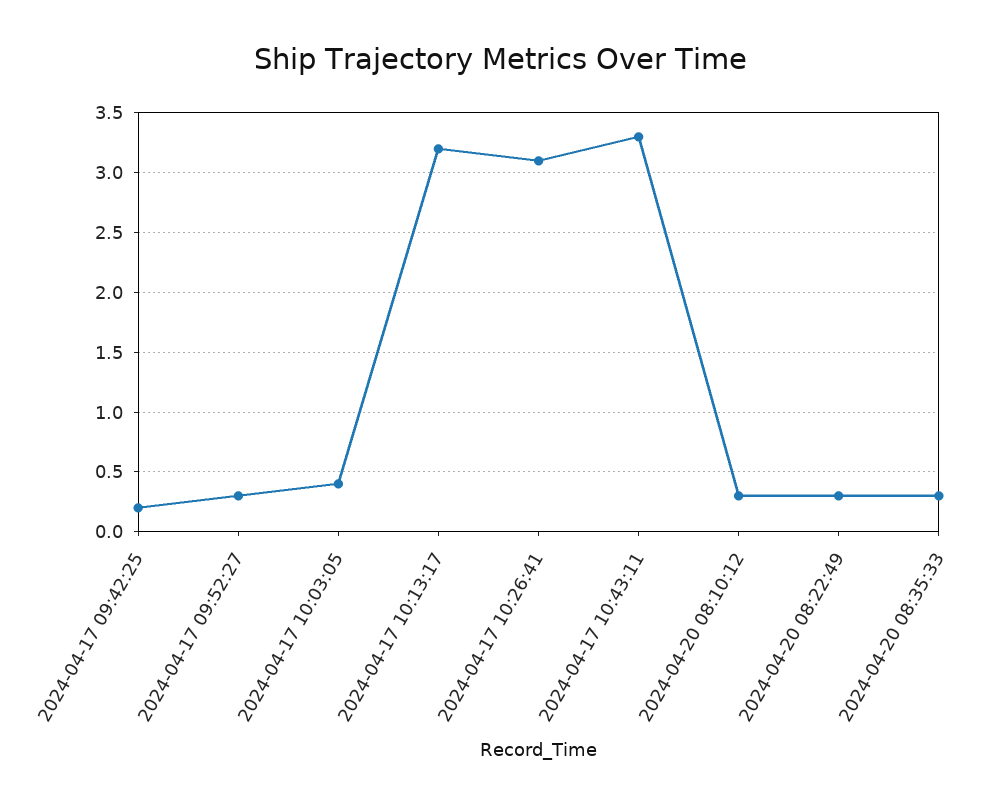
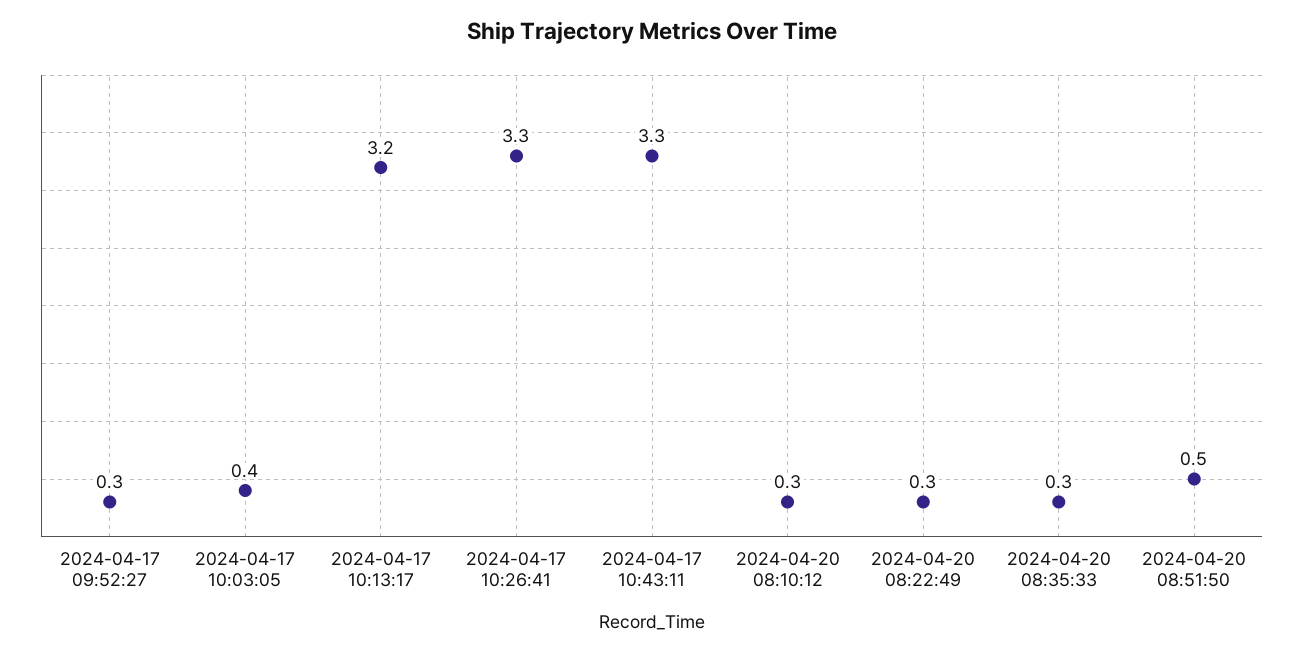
2024-04-17 09:42:25: 0.2 -> none
2024-04-17 10:26:41: 3.1 -> 3.3
2024-04-20 08:51:50: none -> 0.5

